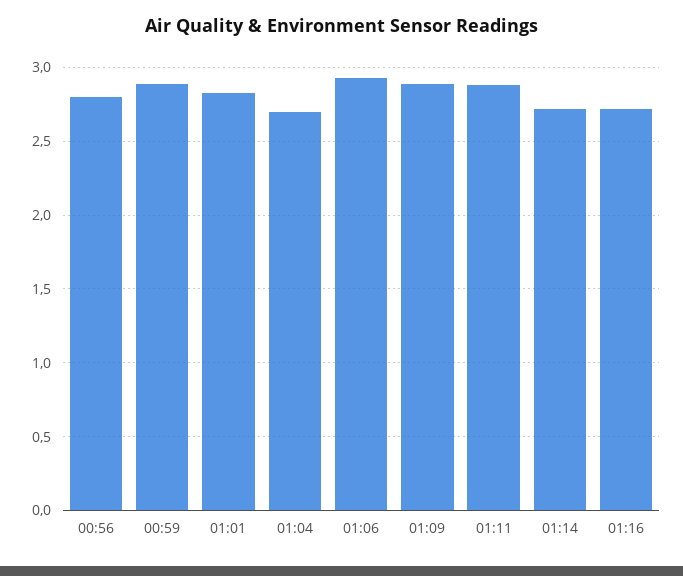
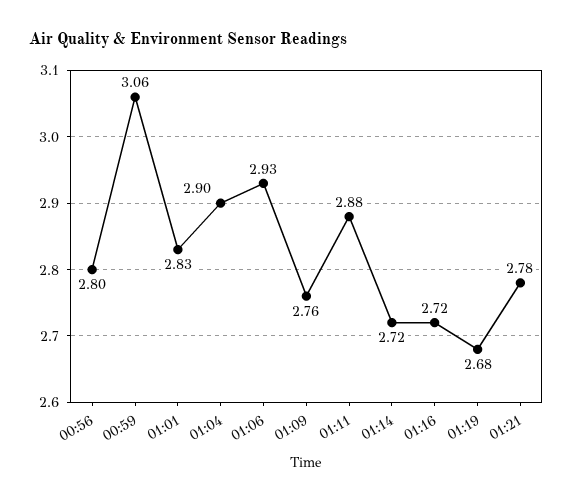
00:59: 2.9 -> 3.06
01:04: 2.7 -> 2.9
01:09: 2.9 -> 2.76
01:19: none -> 2.68
01:21: none -> 2.78

